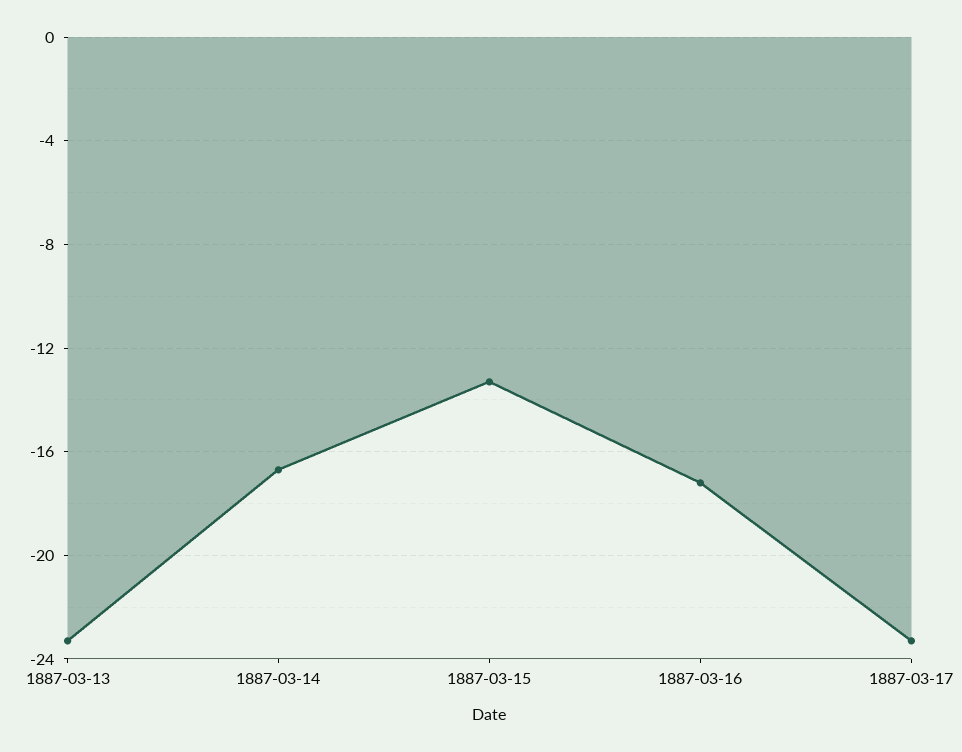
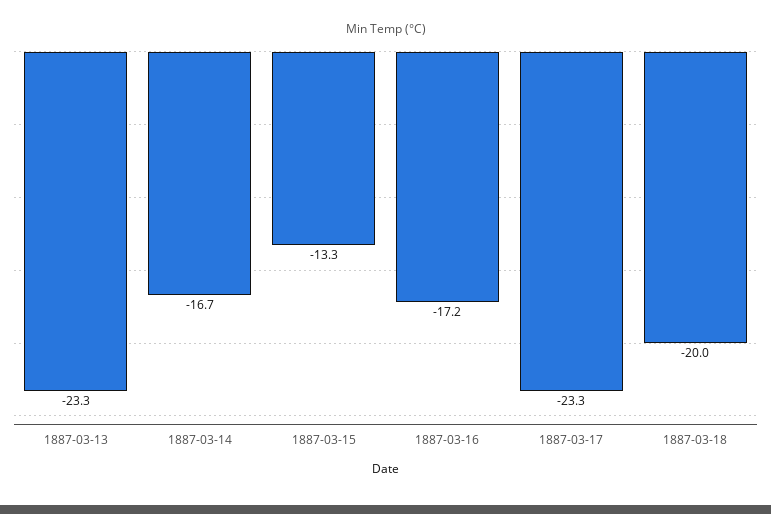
1887-03-18: none -> -20

